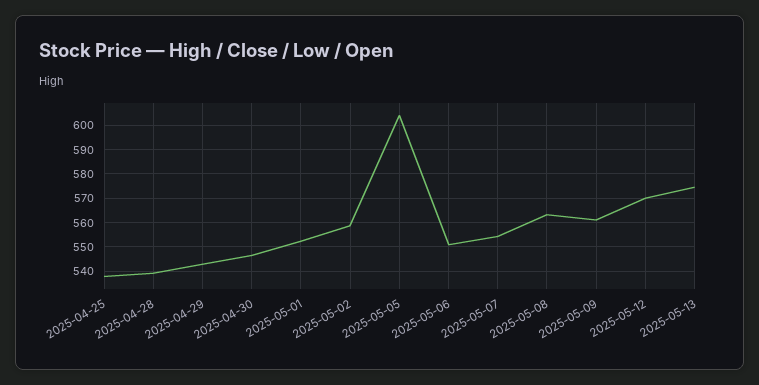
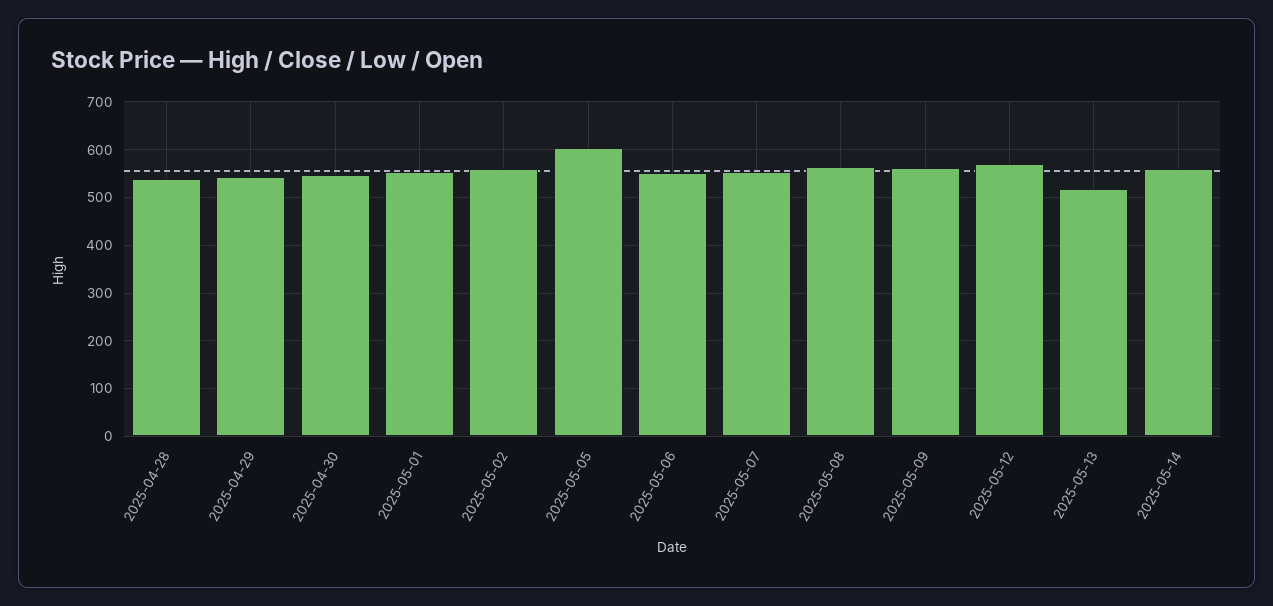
2025-04-25: 537.5 -> none
2025-05-13: 575 -> 520
2025-05-14: none -> 560

